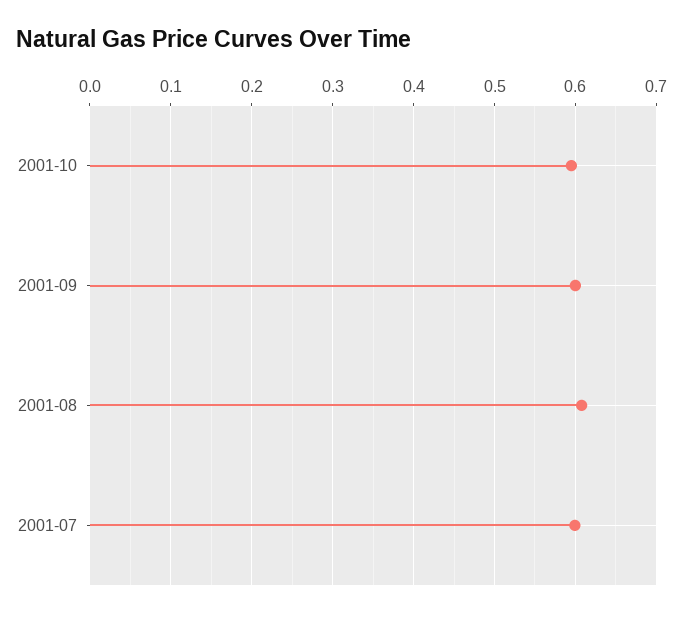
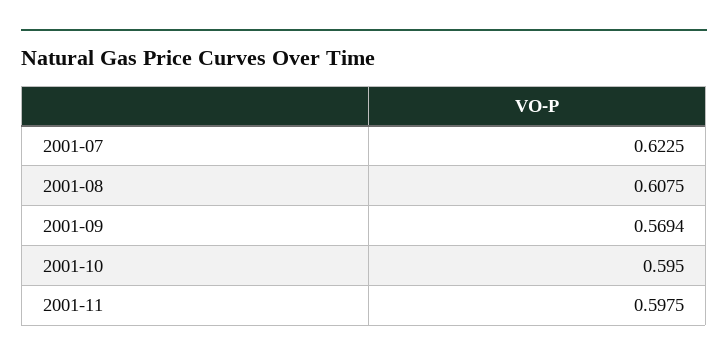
2001-09: 0.6 -> 0.5694
2001-07: 0.6 -> 0.6225
2001-11: none -> 0.5975

